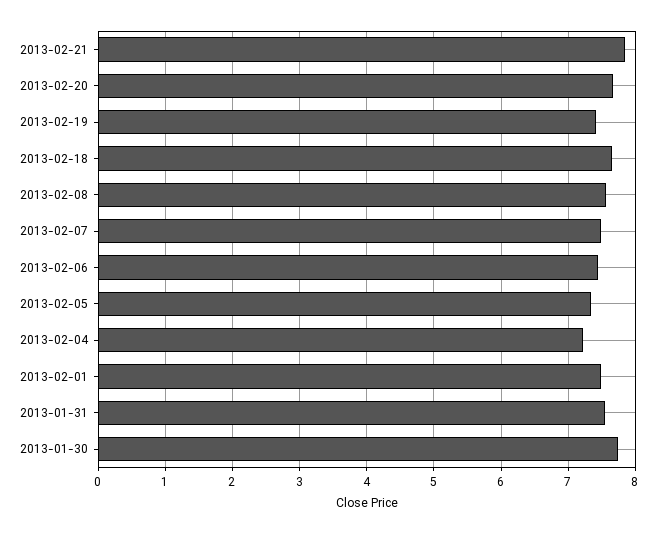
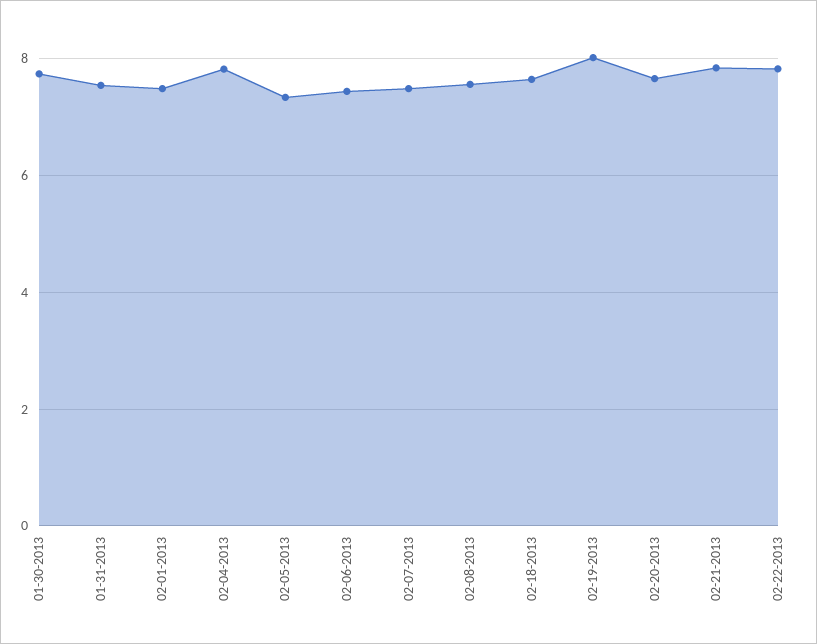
2013-02-19: 7.4 -> 8
2013-02-04: 7.2 -> 7.8
02-22-2013: none -> 7.8

